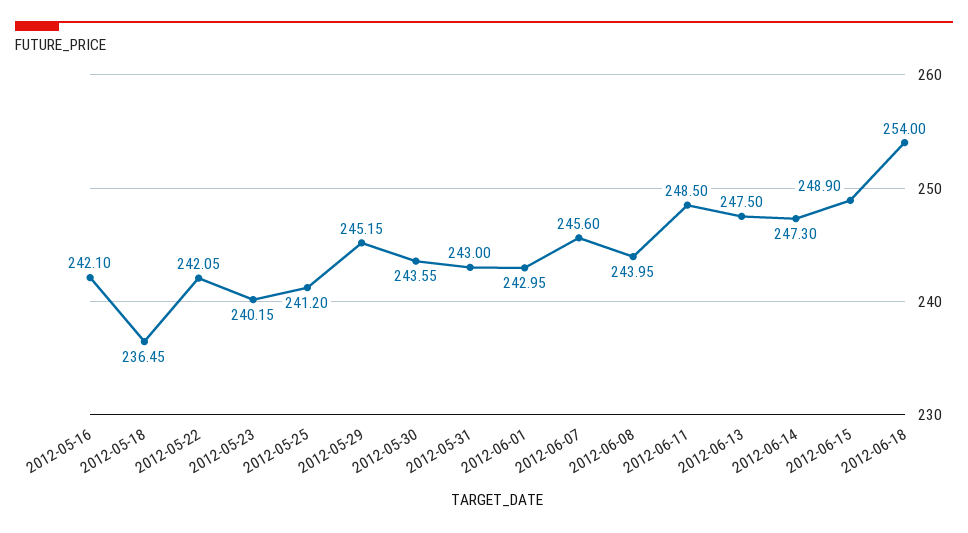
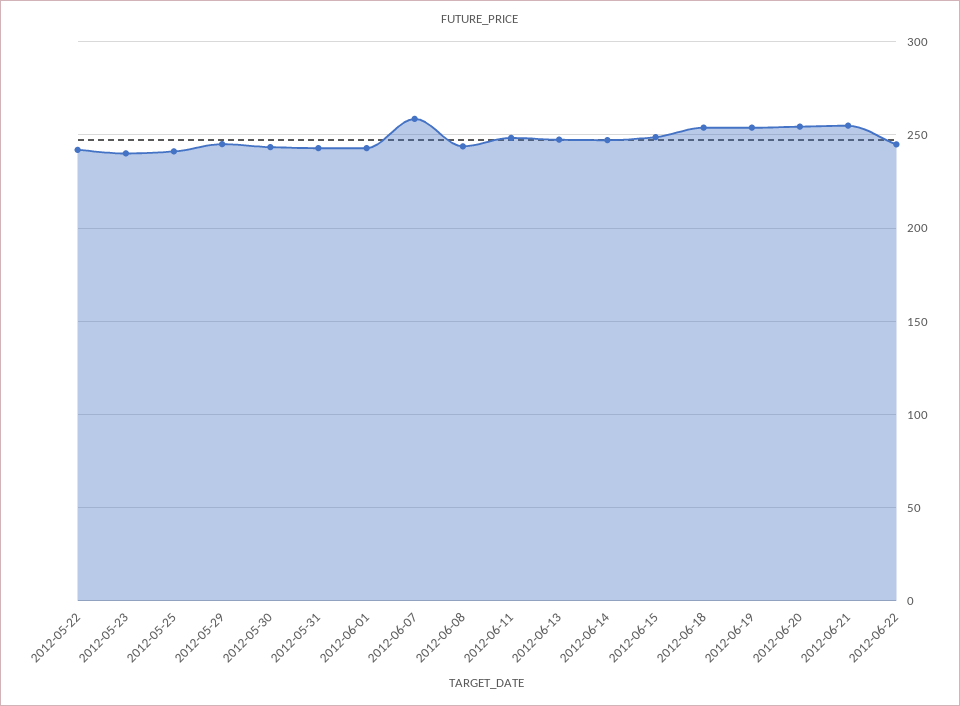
2012-05-16: 242.1 -> none
2012-05-18: 236.45 -> none
2012-06-07: 245.6 -> 260
2012-06-19: none -> 255
2012-06-20: none -> 255
2012-06-21: none -> 255
2012-06-22: none -> 245

